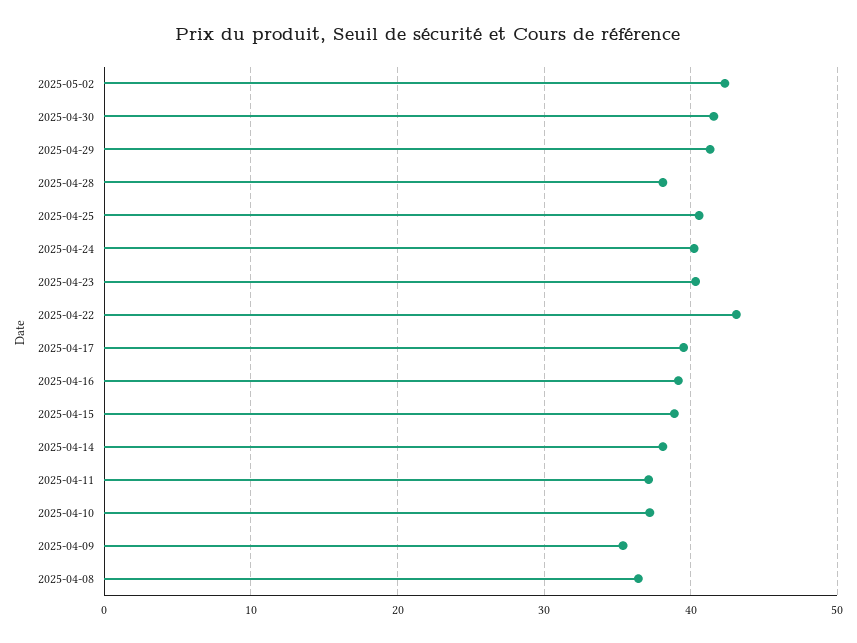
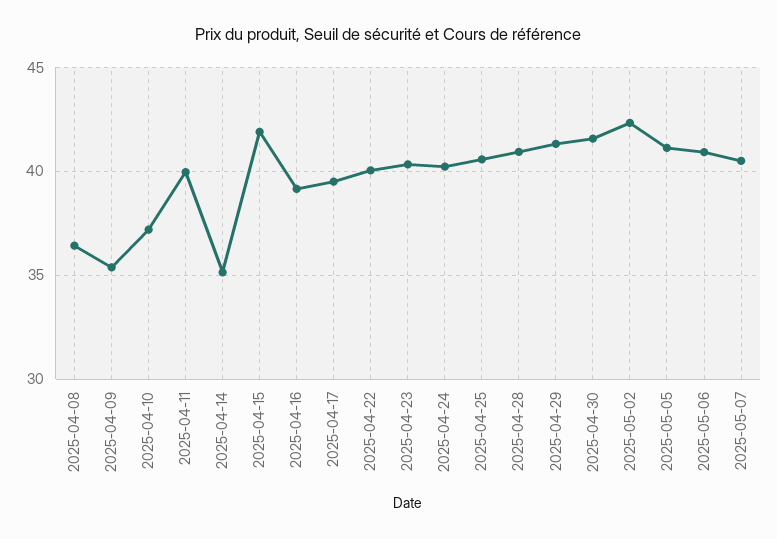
2025-04-28: 38 -> 41
2025-04-22: 43 -> 40
2025-04-15: 39 -> 42
2025-04-14: 38 -> 35
2025-04-11: 37 -> 40
2025-05-05: none -> 41
2025-05-06: none -> 41
2025-05-07: none -> 40.5

